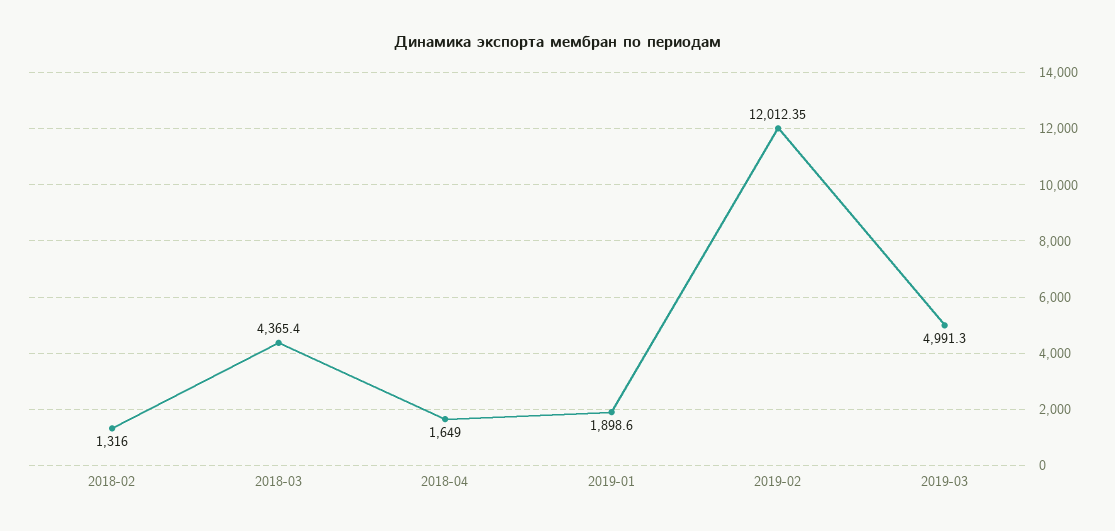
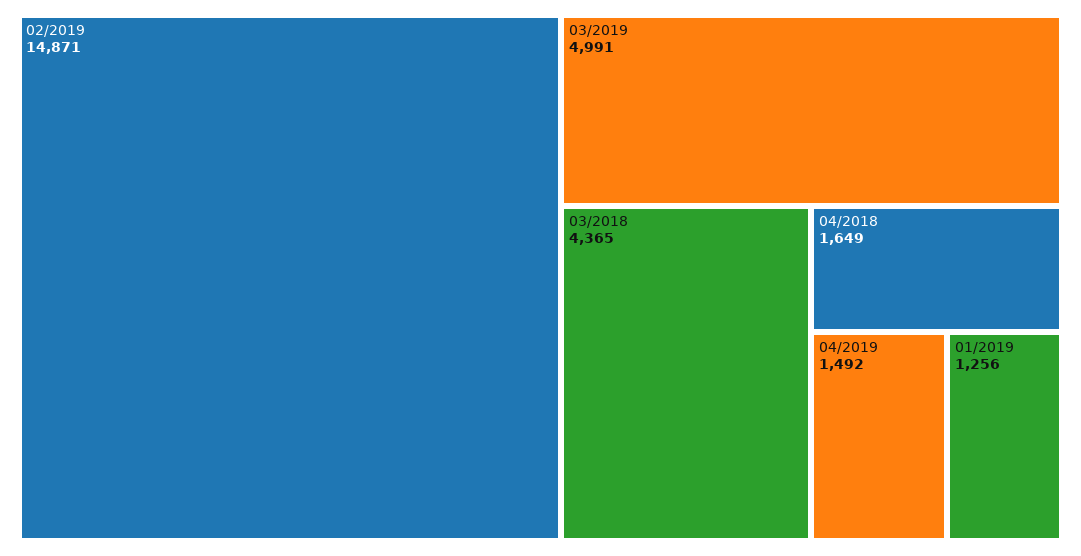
2018-02: 1316 -> none
2019-01: 1898.6 -> 1256
2019-02: 12012.35 -> 14871
04/2019: none -> 1492

